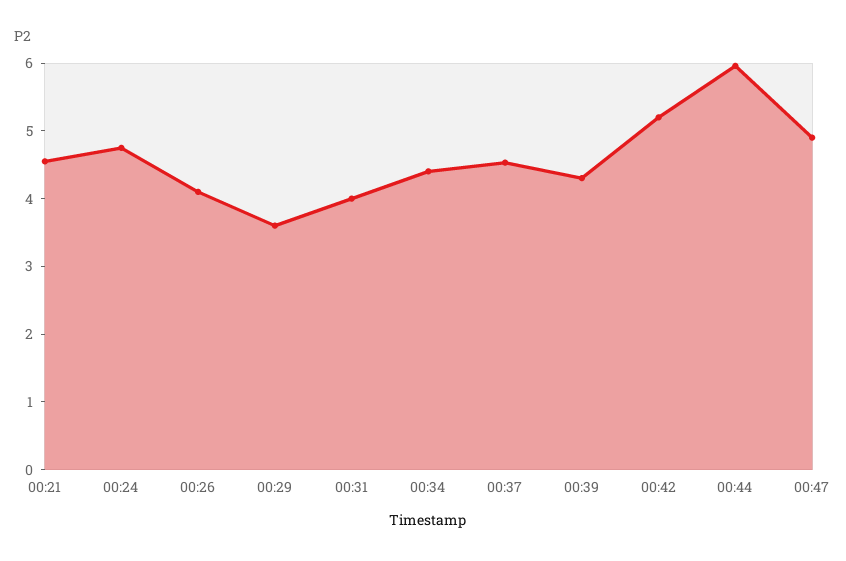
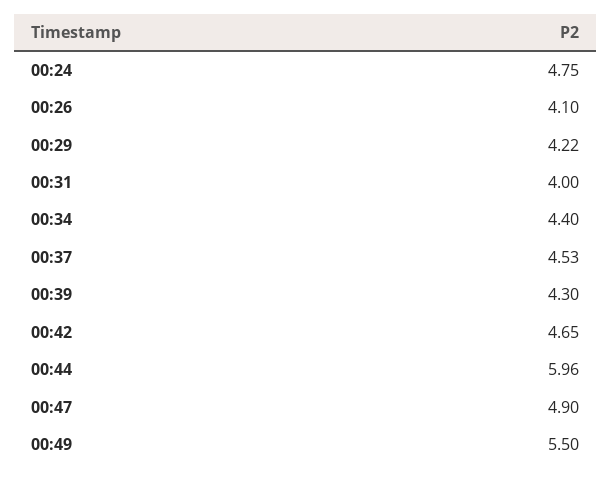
00:21: 4.6 -> none
00:29: 3.6 -> 4.22
00:42: 5.2 -> 4.65
00:49: none -> 5.5

